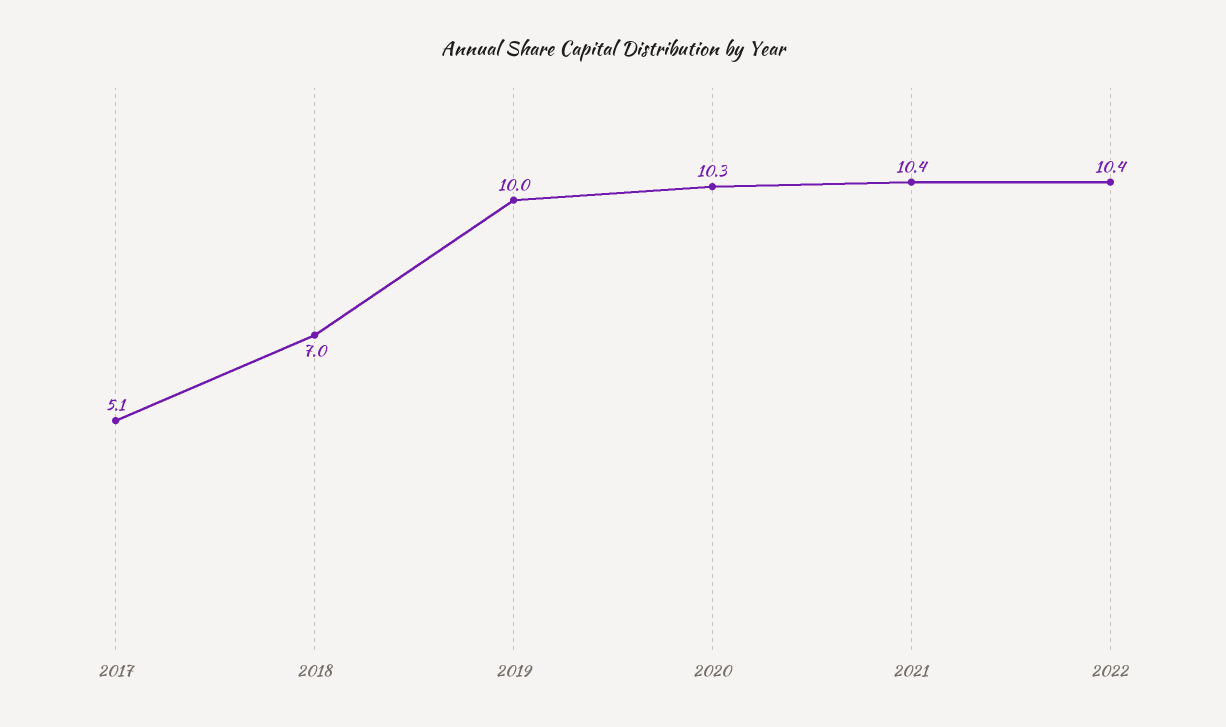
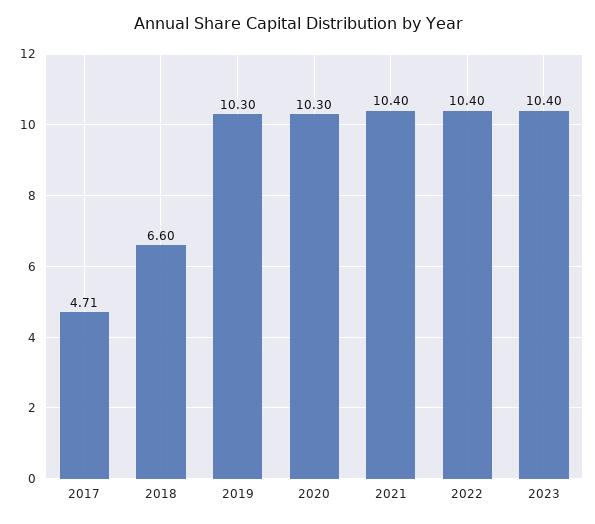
2017: 5.1 -> 4.71
2018: 7 -> 6.6
2019: 10 -> 10.3
2023: none -> 10.4

